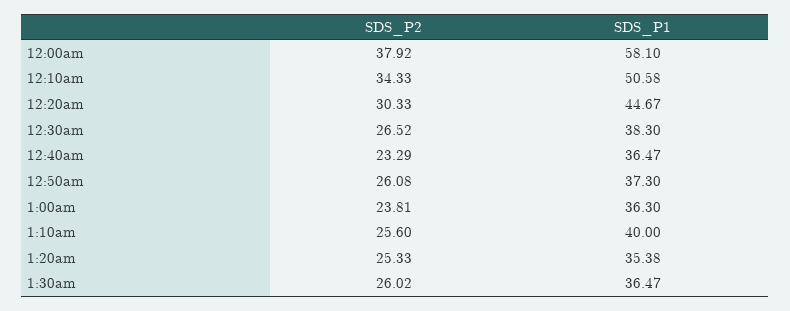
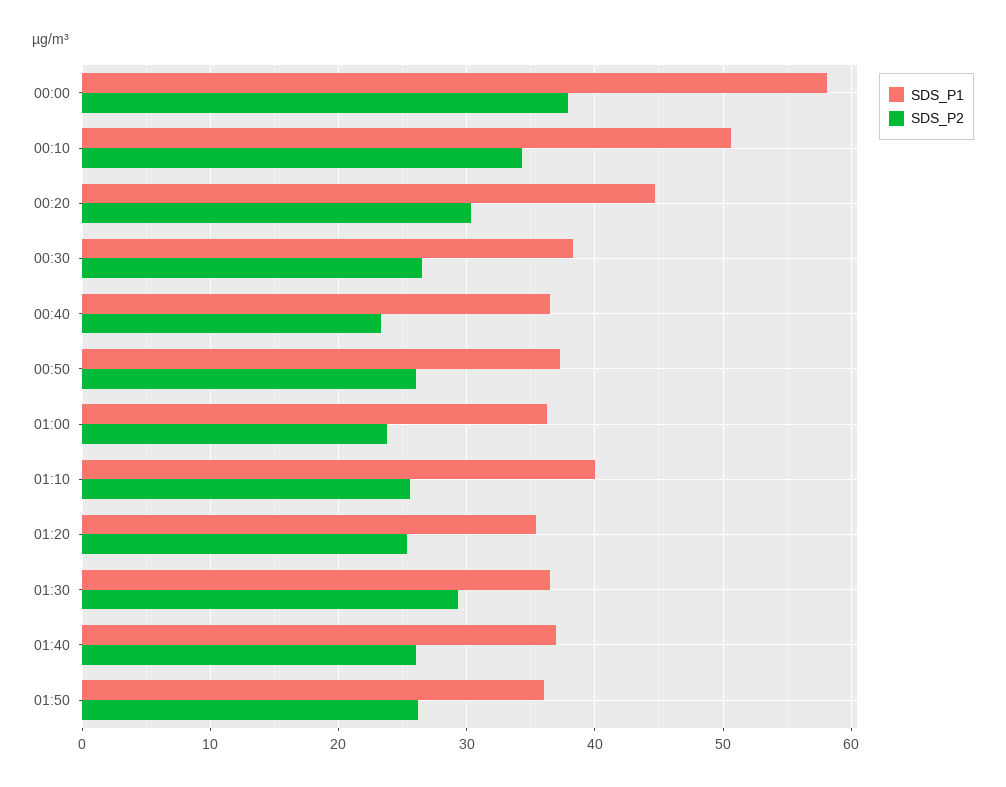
SDS_P2, 1:30am: 26.02 -> 29
SDS_P1, 01:40: none -> 37
SDS_P2, 01:40: none -> 26
SDS_P1, 01:50: none -> 36
SDS_P2, 01:50: none -> 26

